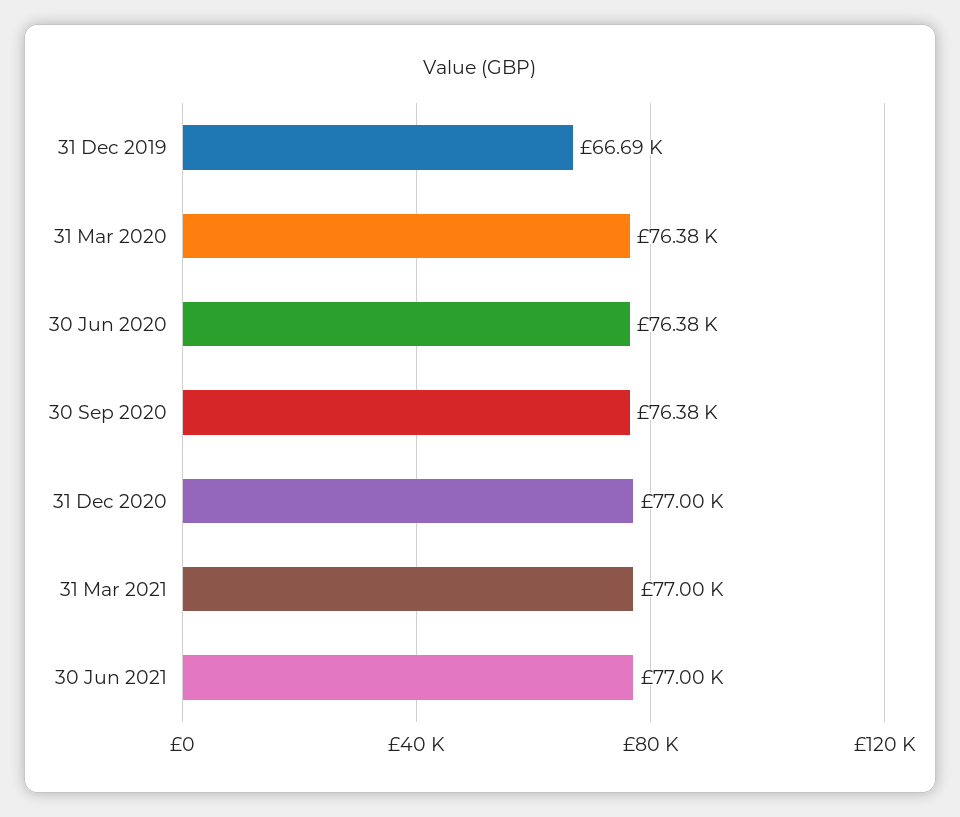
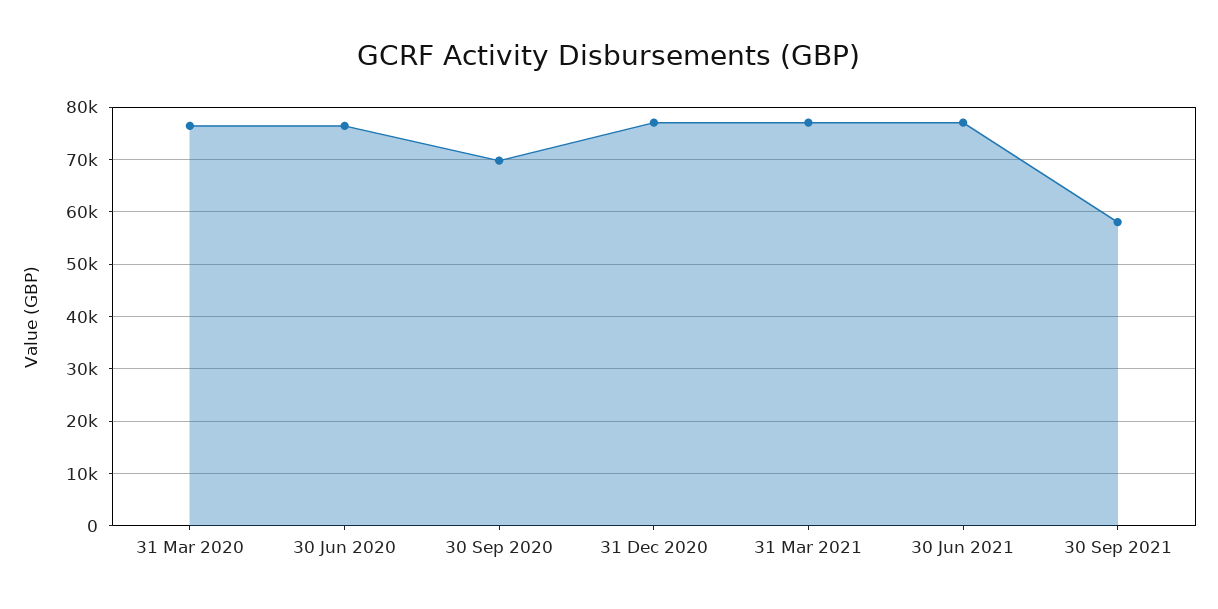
31 Dec 2019: 66690 -> none
30 Sep 2020: 76380 -> 70000
30 Sep 2021: none -> 58000

